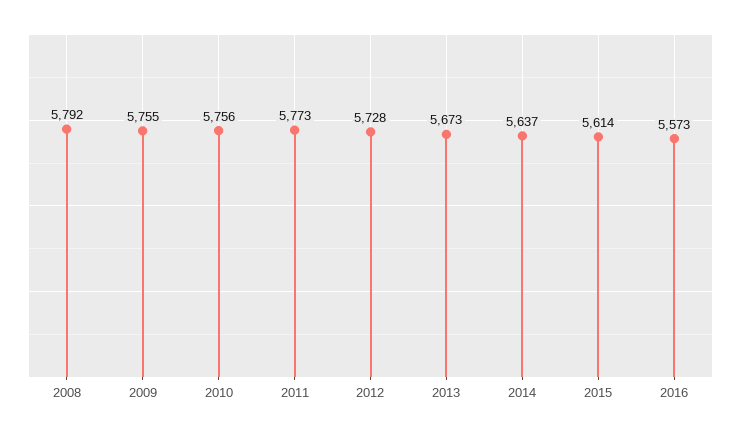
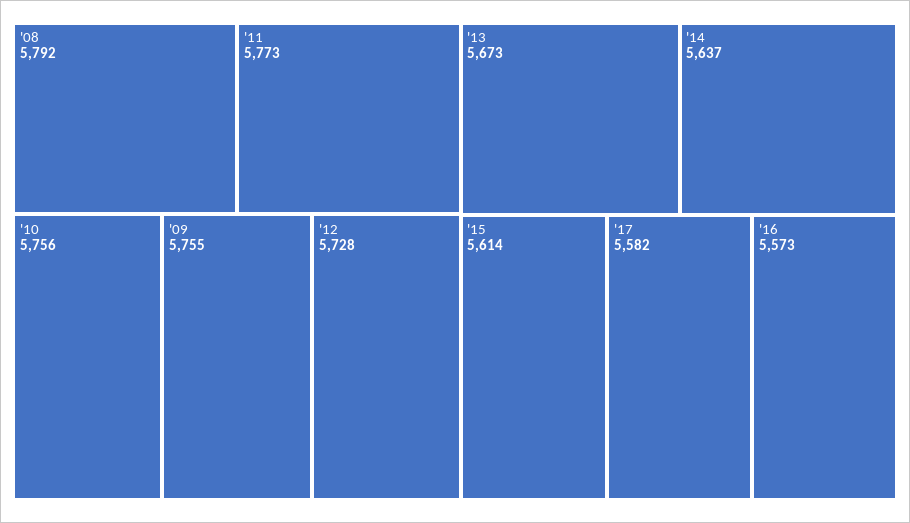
'17: none -> 5582

